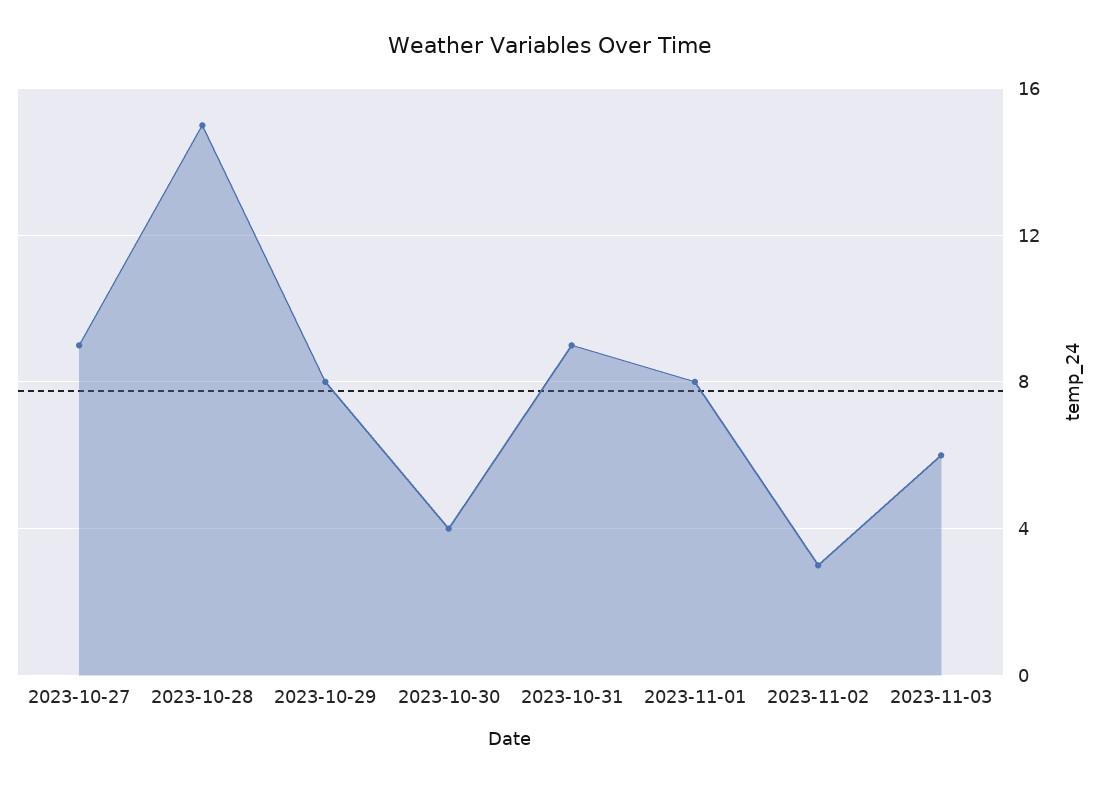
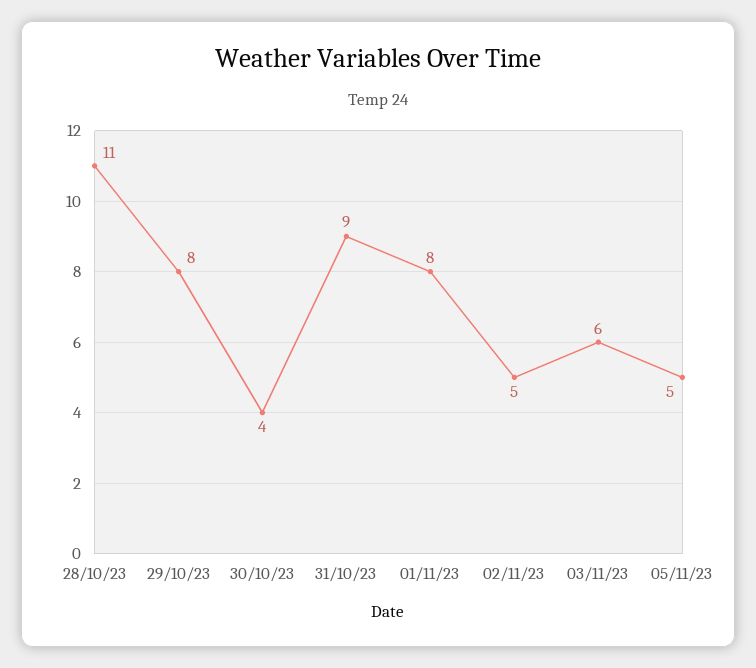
2023-10-27: 9 -> none
2023-10-28: 15 -> 11
2023-11-02: 3 -> 5
05/11/23: none -> 5

